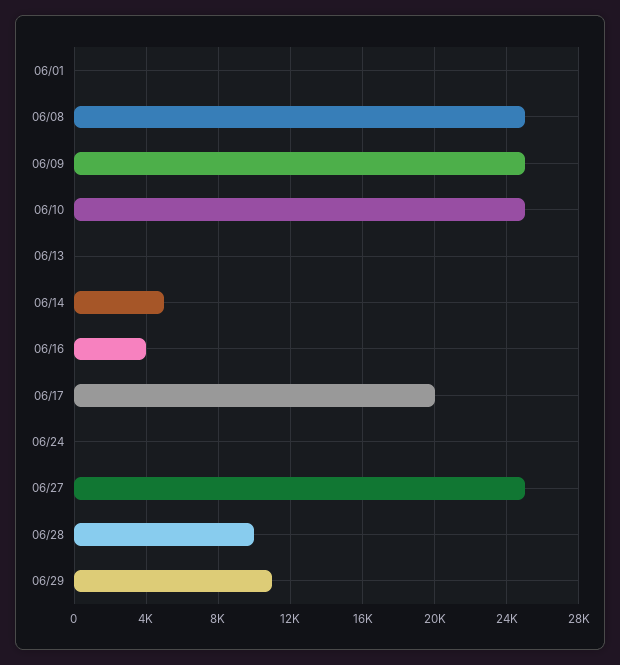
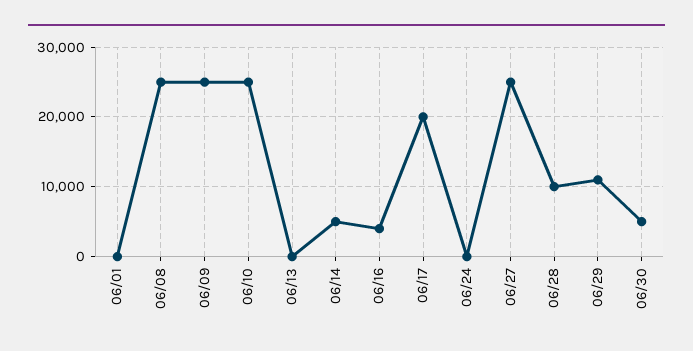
06/30: none -> 5000

